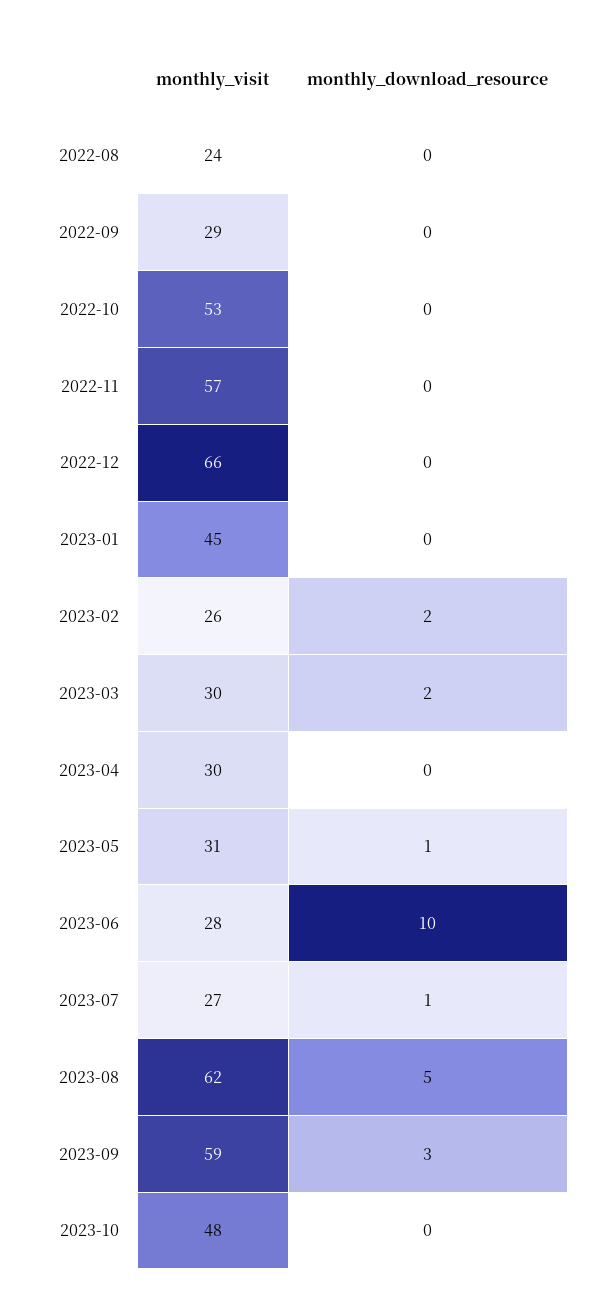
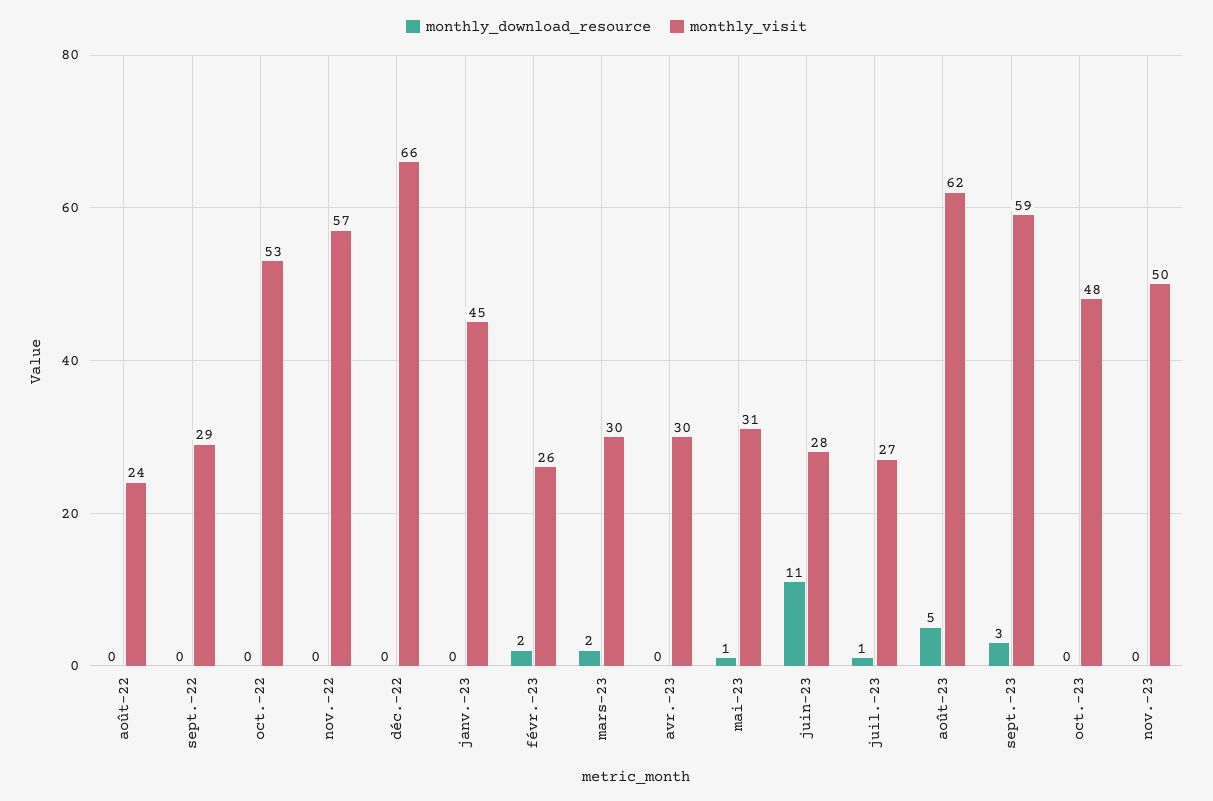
monthly_download_resource, 2023-06: 10 -> 11
monthly_download_resource, nov.-23: none -> 0
monthly_visit, nov.-23: none -> 50

